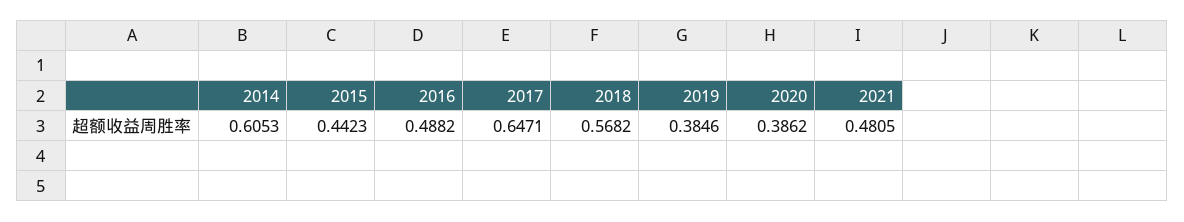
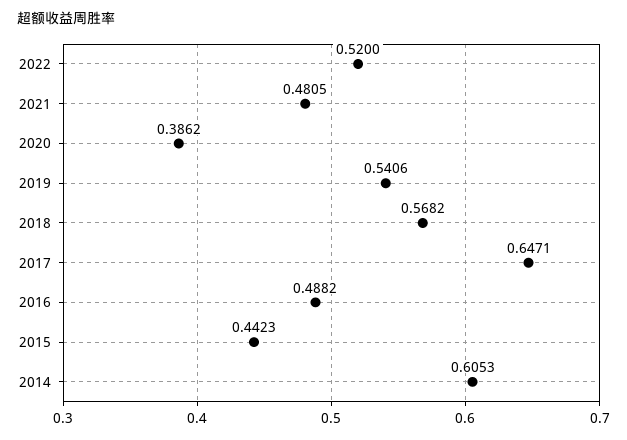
2019: 0.3846 -> 0.5406
2022: none -> 0.52

